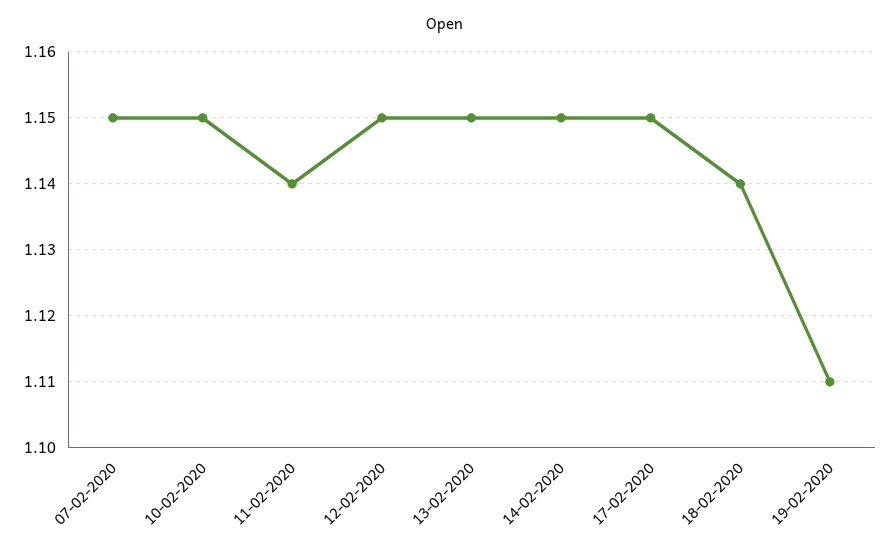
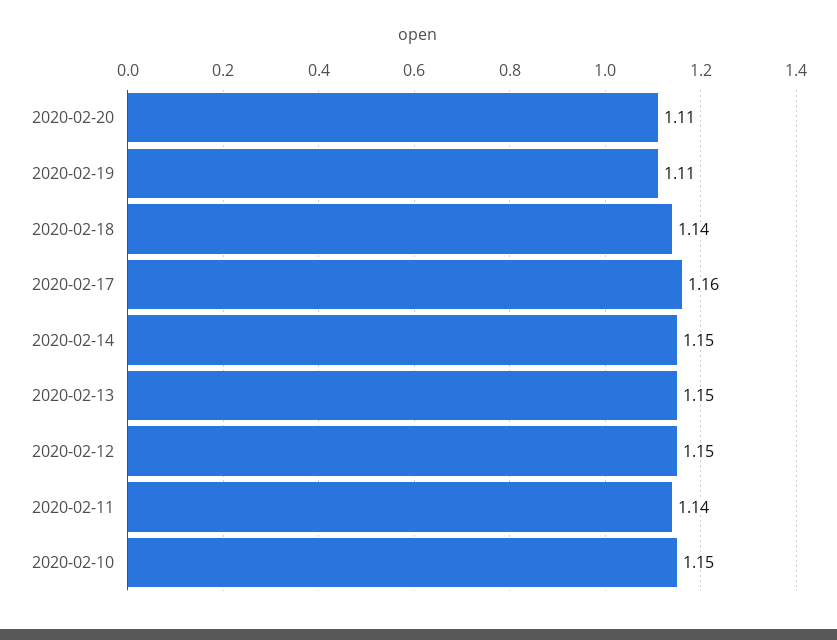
07-02-2020: 1.15 -> none
17-02-2020: 1.15 -> 1.16
2020-02-20: none -> 1.11

